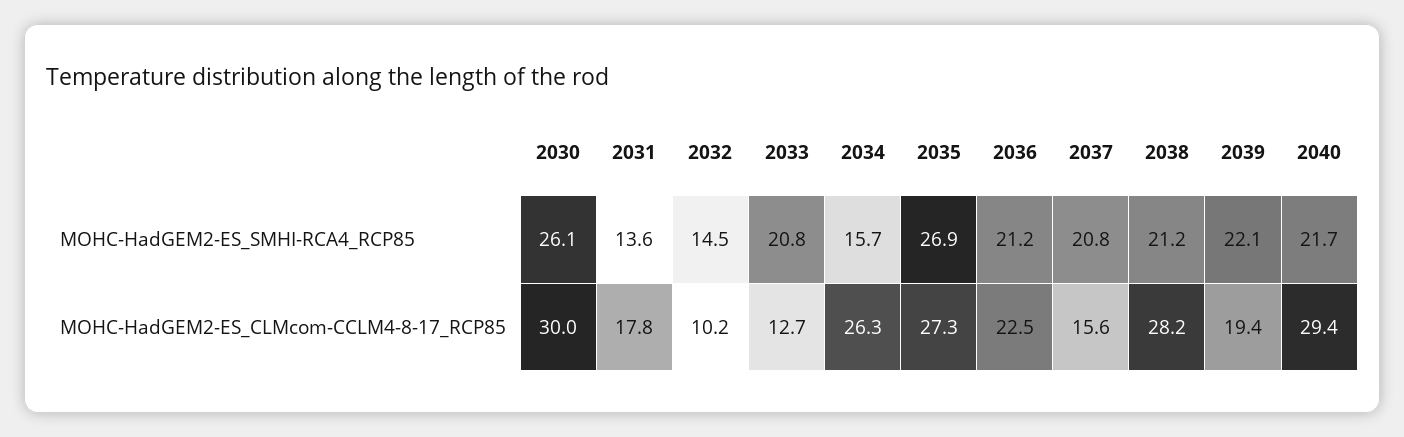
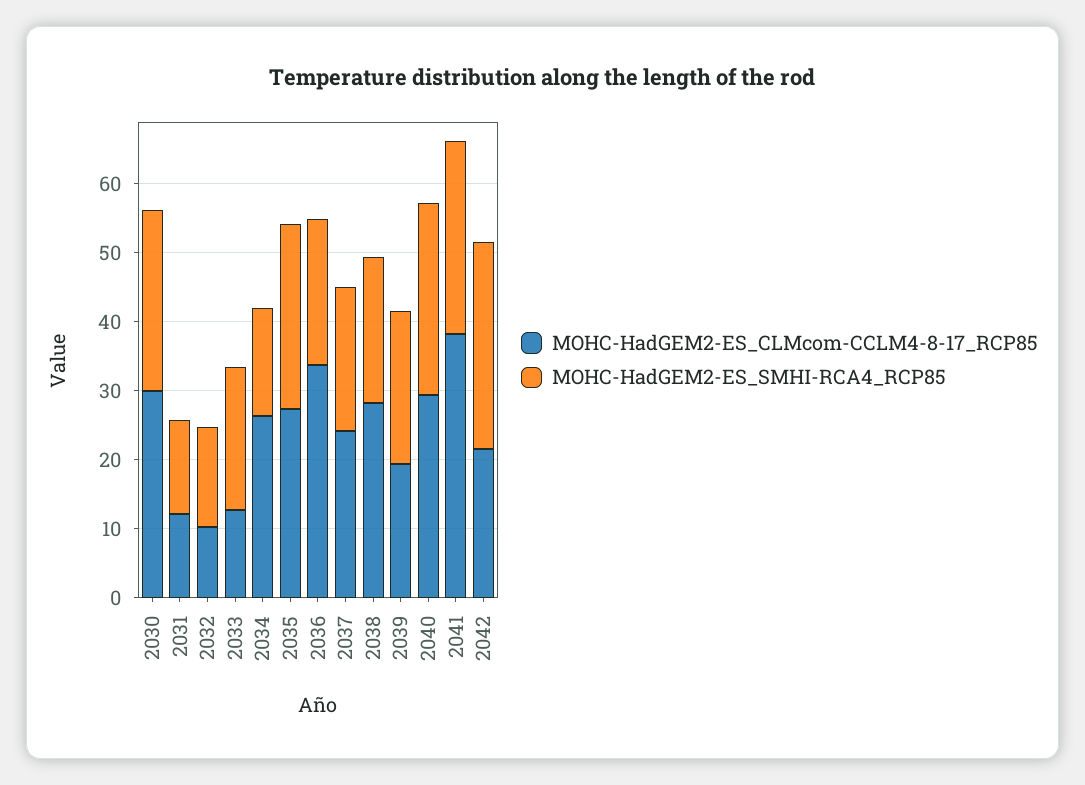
MOHC-HadGEM2-ES_SMHI-RCA4_RCP85, 2040: 21.7 -> 28
MOHC-HadGEM2-ES_CLMcom-CCLM4-8-17_RCP85, 2031: 17.8 -> 12
MOHC-HadGEM2-ES_CLMcom-CCLM4-8-17_RCP85, 2036: 22.5 -> 34
MOHC-HadGEM2-ES_CLMcom-CCLM4-8-17_RCP85, 2037: 15.6 -> 24
MOHC-HadGEM2-ES_CLMcom-CCLM4-8-17_RCP85, 2041: none -> 38
MOHC-HadGEM2-ES_SMHI-RCA4_RCP85, 2041: none -> 28
MOHC-HadGEM2-ES_CLMcom-CCLM4-8-17_RCP85, 2042: none -> 22
MOHC-HadGEM2-ES_SMHI-RCA4_RCP85, 2042: none -> 30

